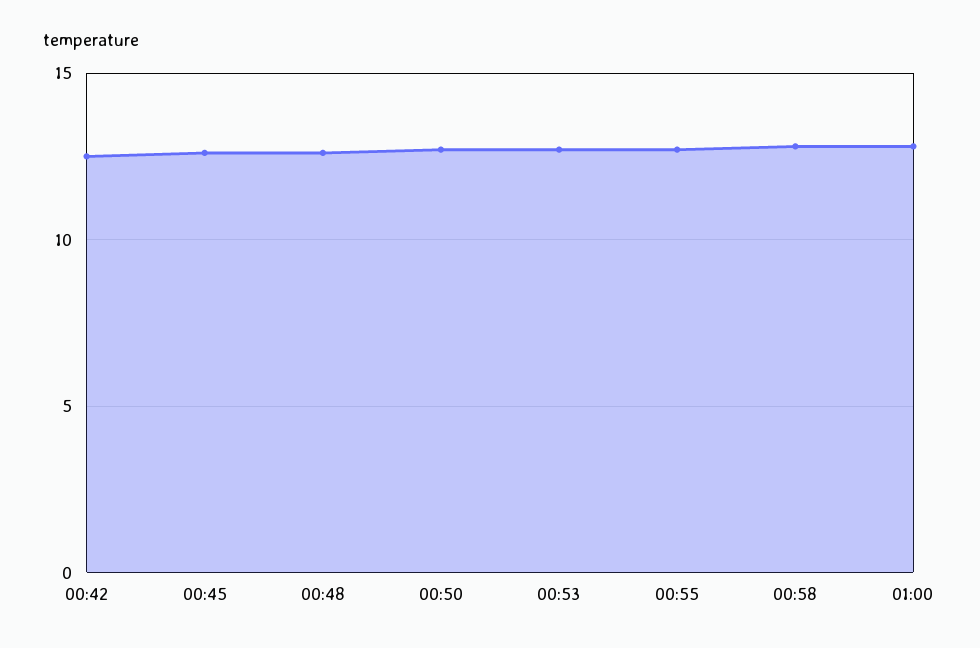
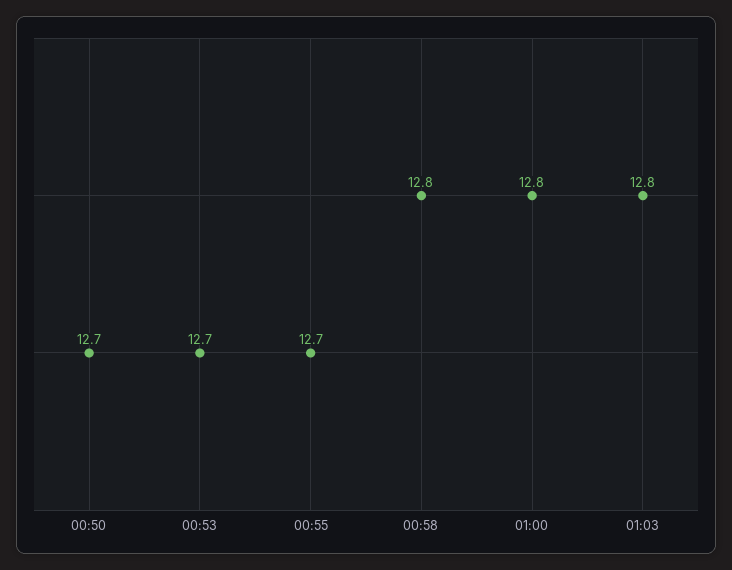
00:42: 12.5 -> none
00:45: 12.5 -> none
00:48: 12.5 -> none
01:03: none -> 12.8

